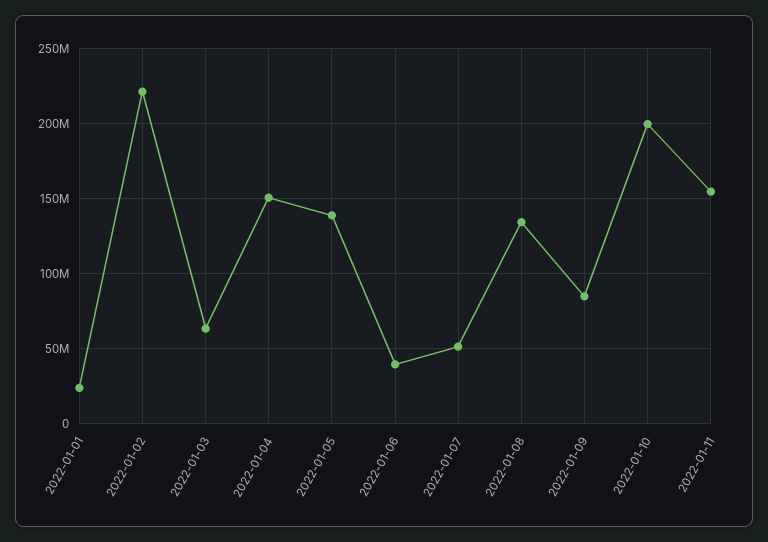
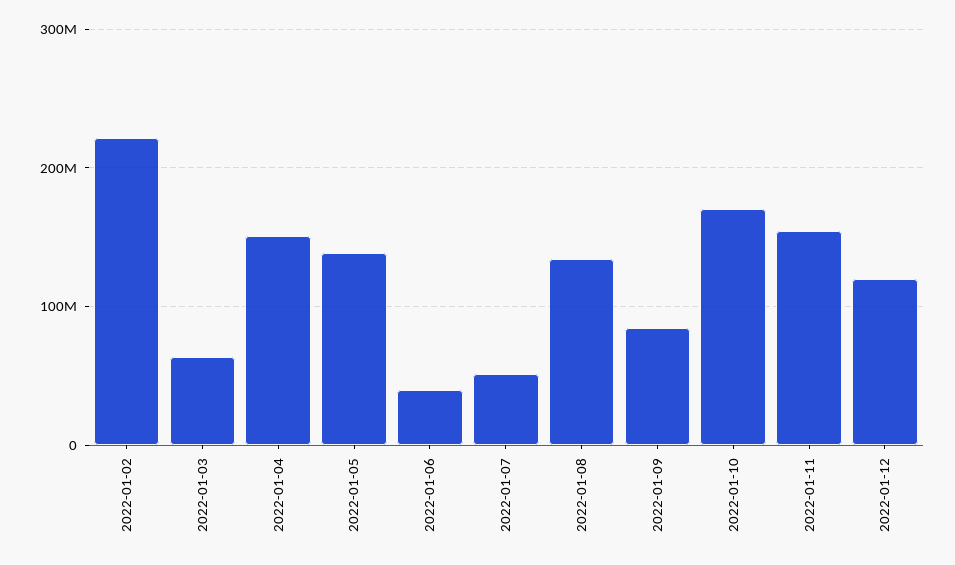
2022-01-01: 25000000 -> none
2022-01-10: 200000000 -> 170000000
2022-01-12: none -> 120000000

